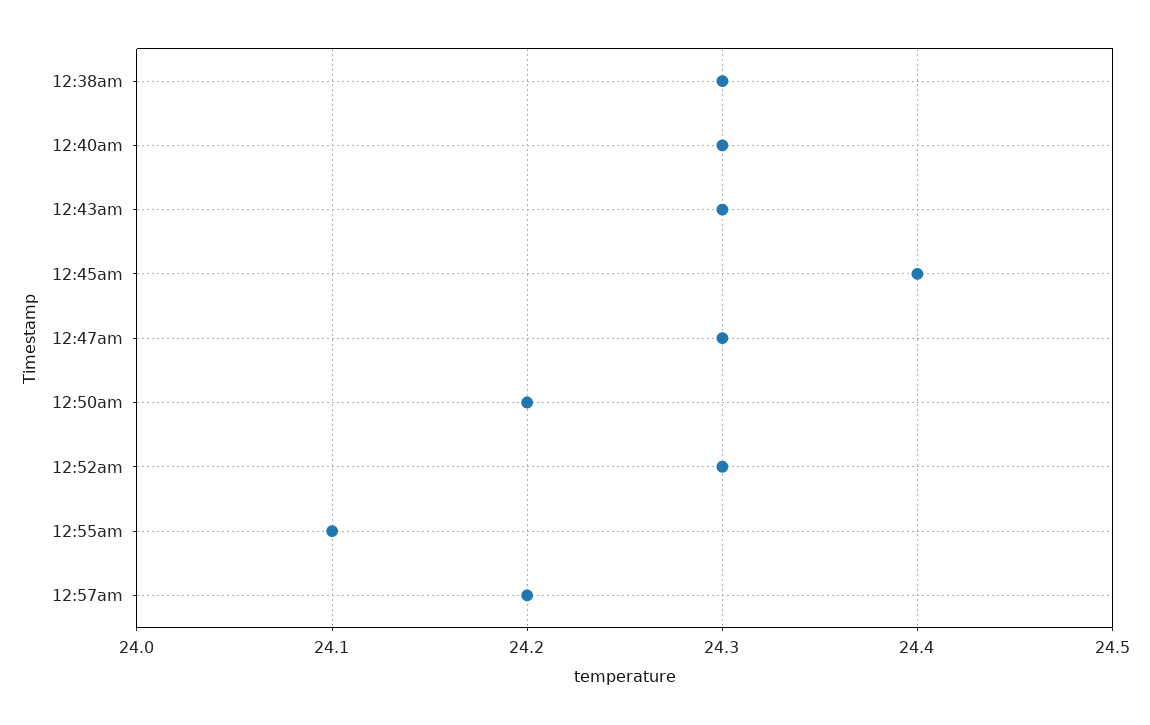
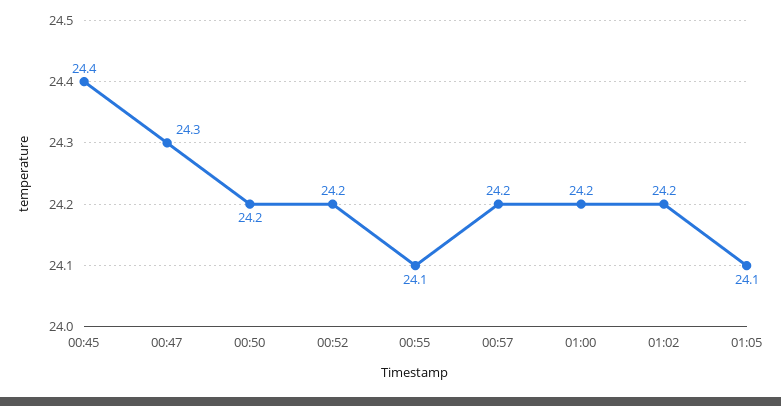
12:38am: 24.3 -> none
12:40am: 24.3 -> none
12:43am: 24.3 -> none
12:52am: 24.3 -> 24.2
01:00: none -> 24.2
01:02: none -> 24.2
01:05: none -> 24.1

